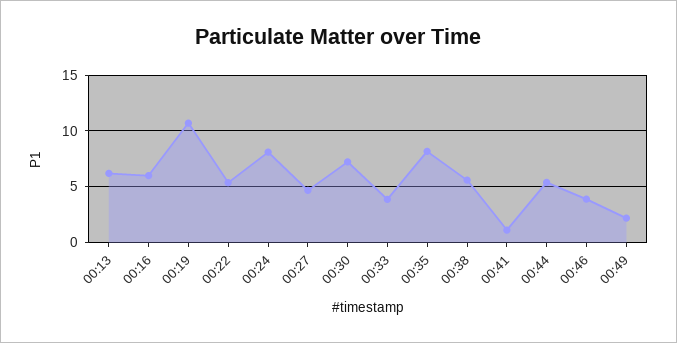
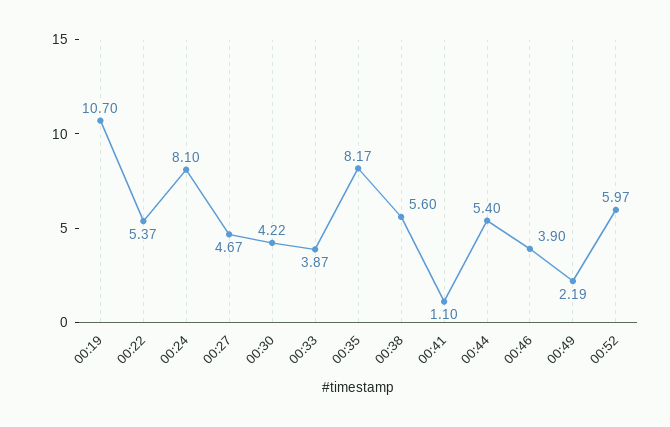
00:13: 6 -> none
00:16: 6 -> none
00:30: 7 -> 4.22
00:52: none -> 5.97

